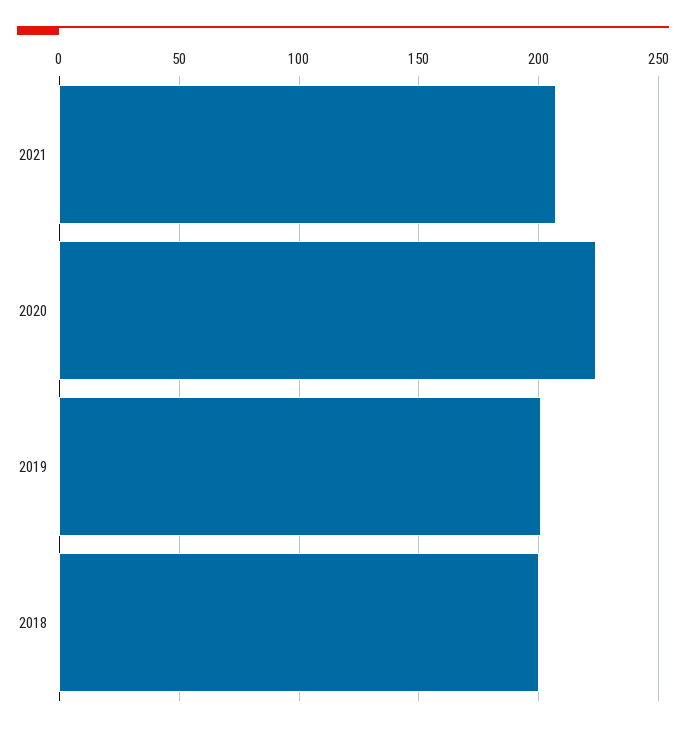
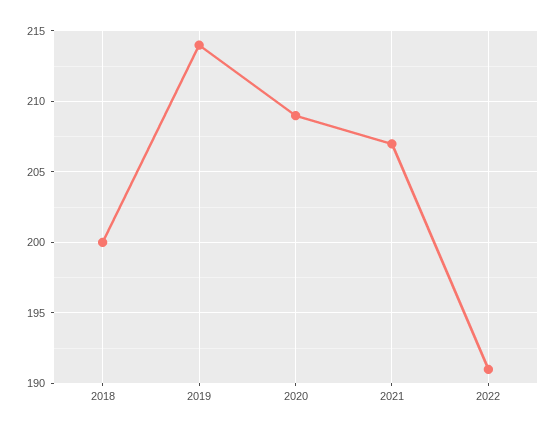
2020: 225 -> 209
2019: 200 -> 214
2022: none -> 191

